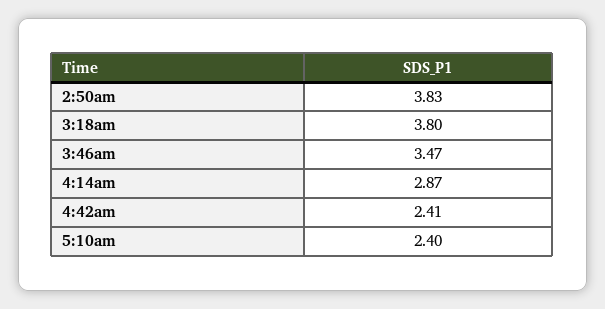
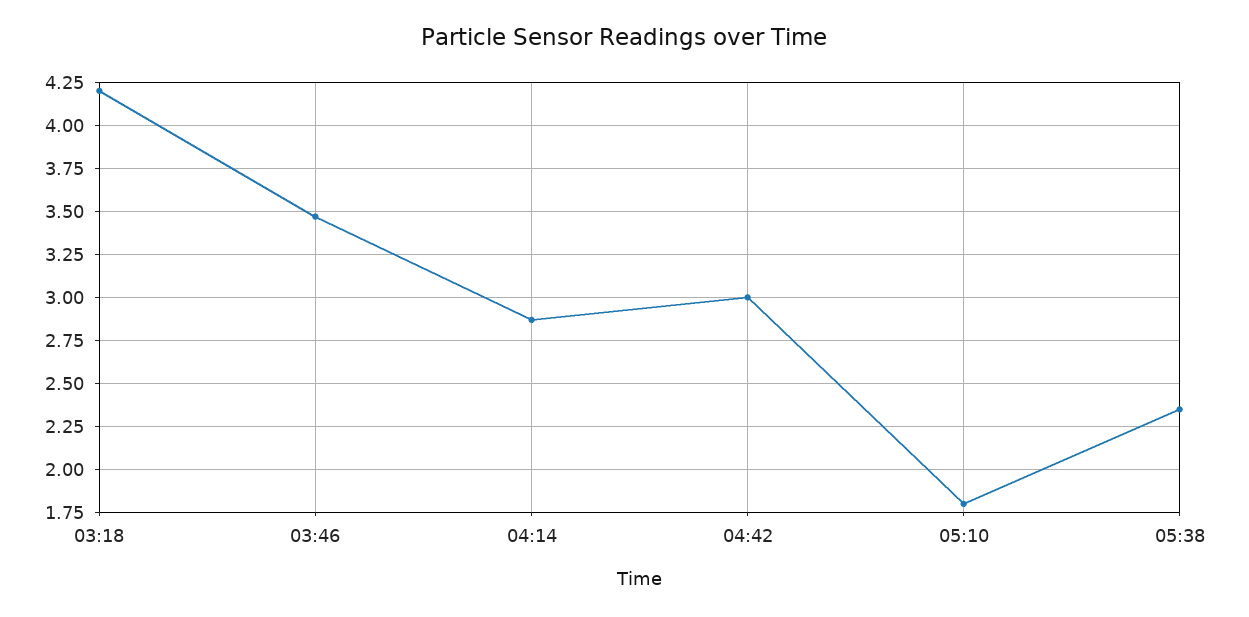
2:50am: 3.83 -> none
3:18am: 3.8 -> 4.2
4:42am: 2.41 -> 3
5:10am: 2.4 -> 1.8
05:38: none -> 2.35

